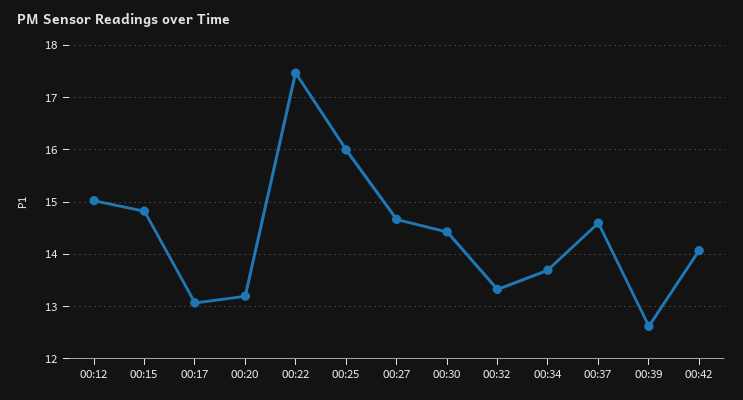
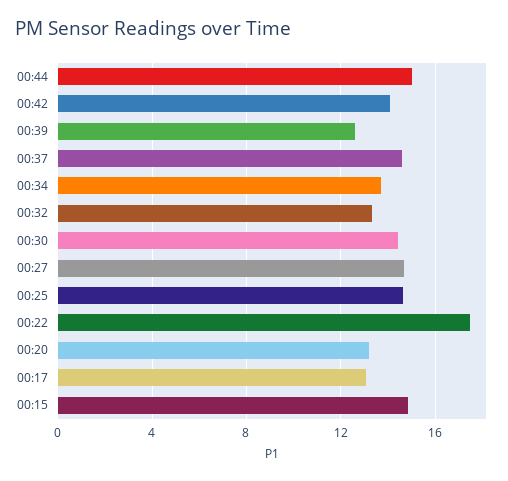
00:12: 15 -> none
00:25: 16 -> 14.5
00:44: none -> 15

